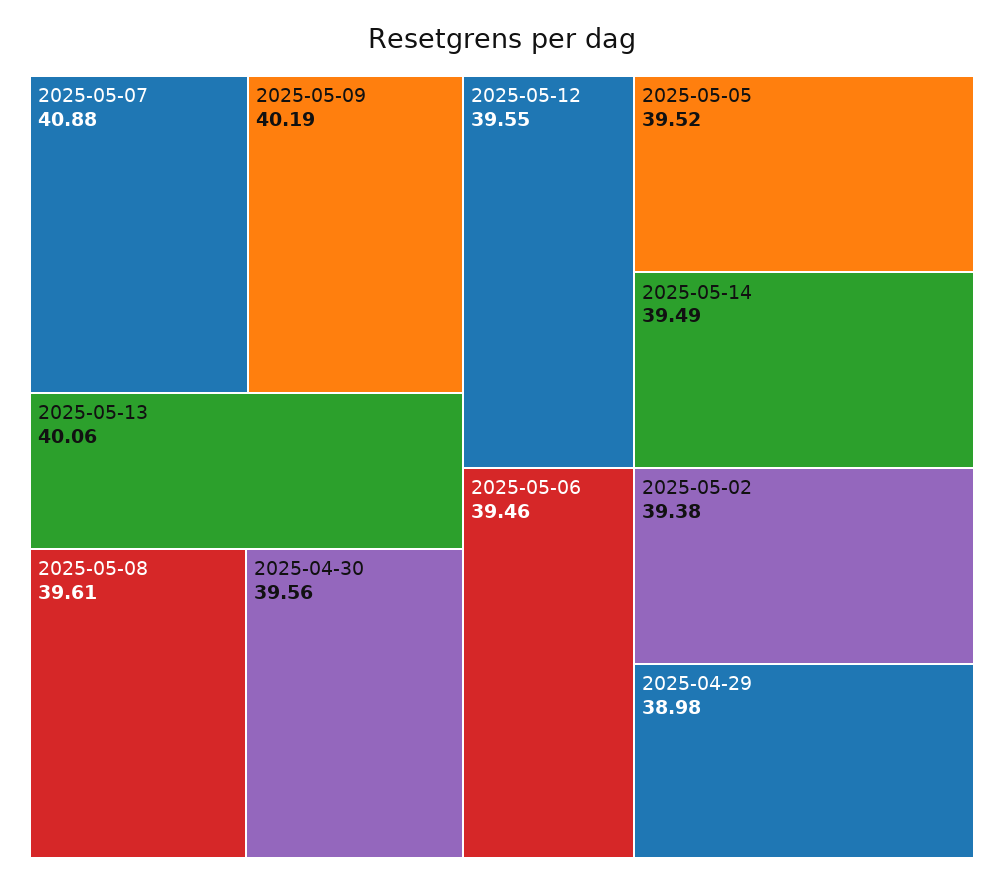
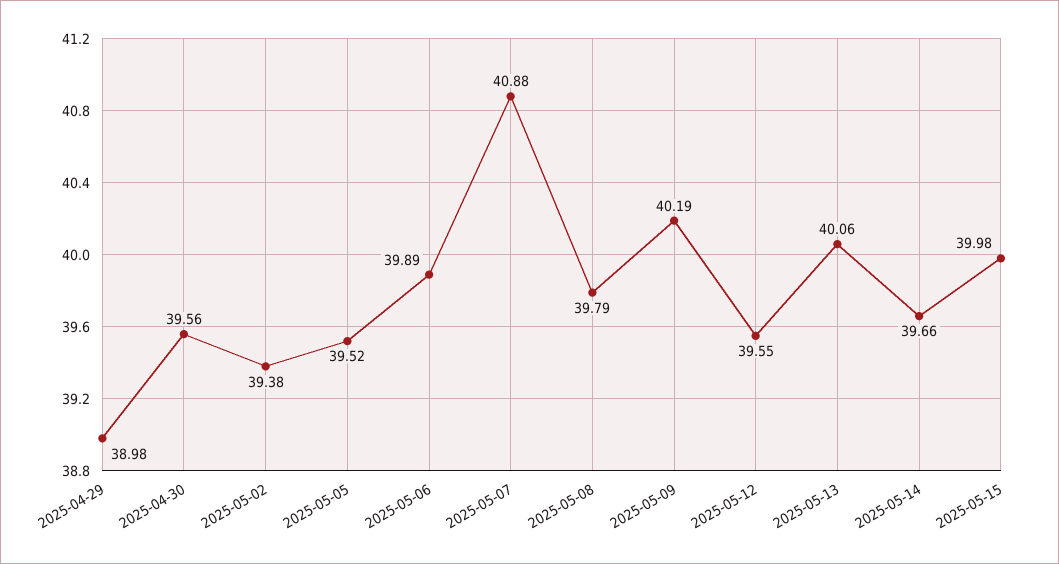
2025-05-08: 39.61 -> 39.79
2025-05-14: 39.49 -> 39.66
2025-05-06: 39.46 -> 39.89
2025-05-15: none -> 39.98

